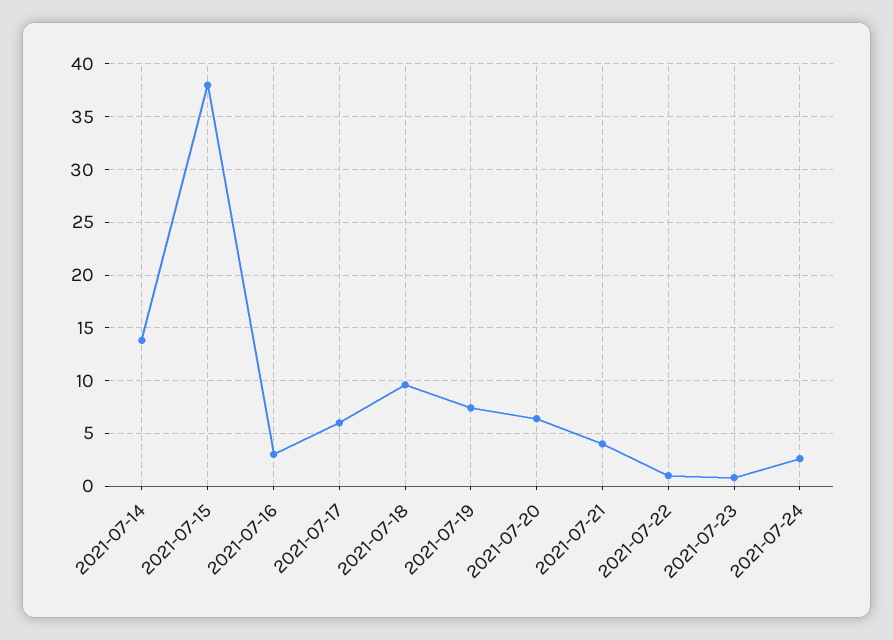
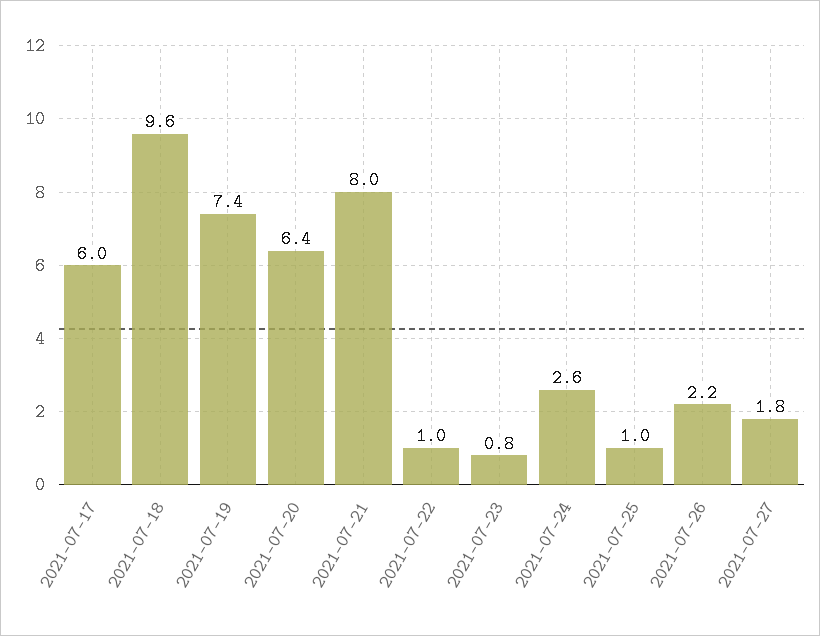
2021-07-14: 14 -> none
2021-07-15: 38 -> none
2021-07-16: 3 -> none
2021-07-21: 4 -> 8
2021-07-25: none -> 1
2021-07-26: none -> 2.2
2021-07-27: none -> 1.8

